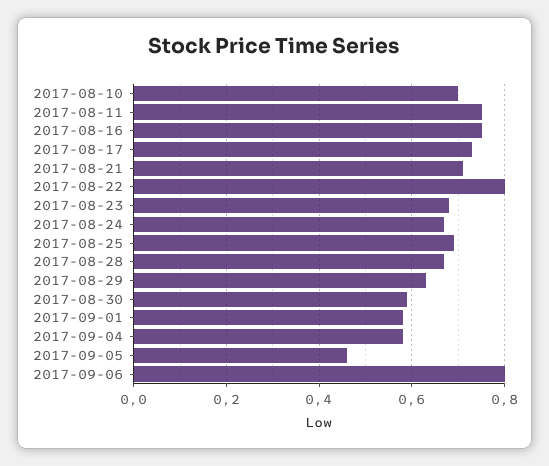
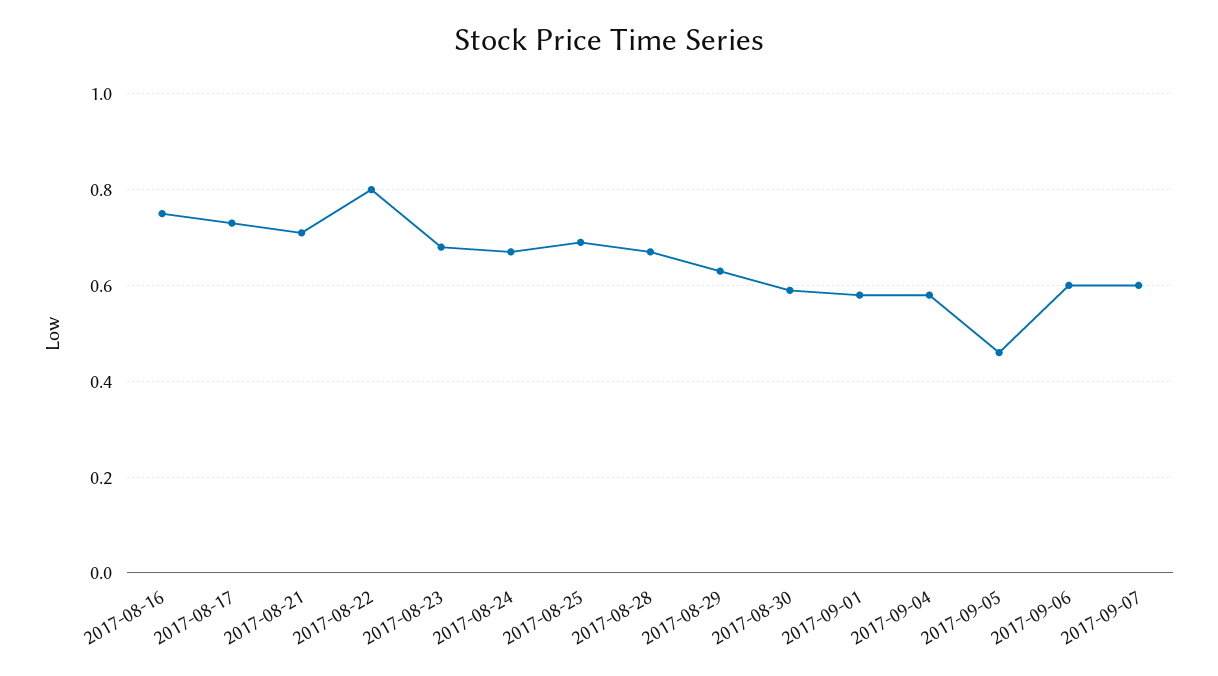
2017-08-10: 0.7 -> none
2017-08-11: 0.75 -> none
2017-09-06: 0.8 -> 0.6
2017-09-07: none -> 0.6

